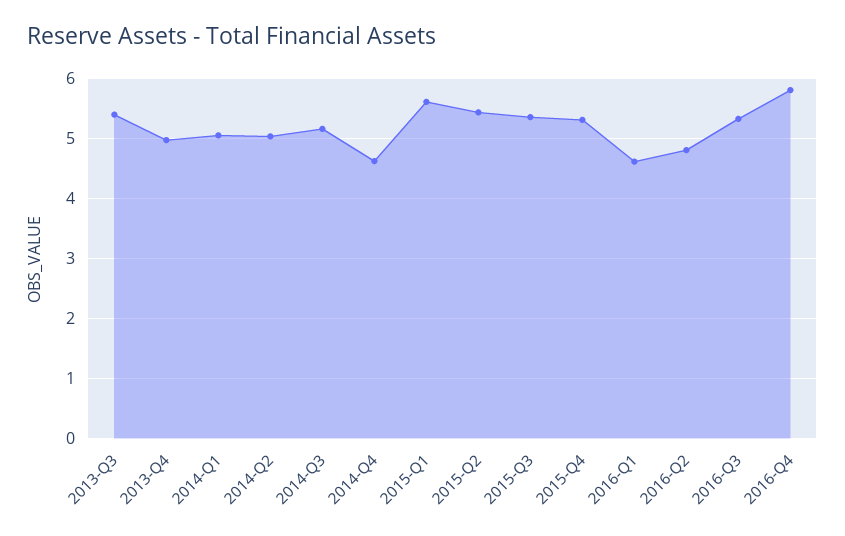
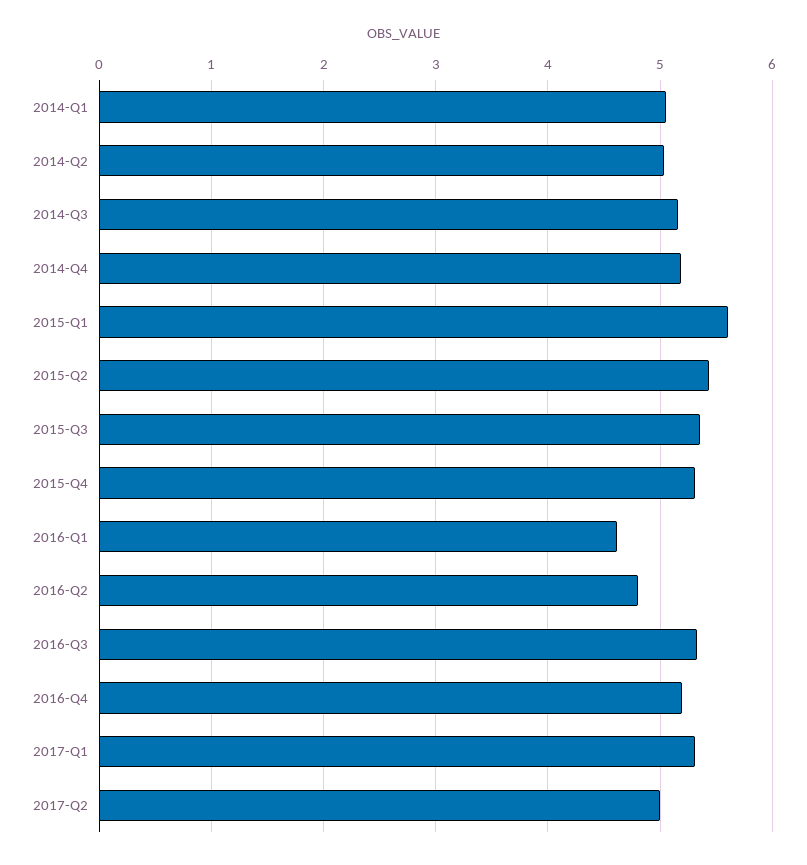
2013-Q3: 5.4 -> none
2013-Q4: 5 -> none
2014-Q4: 4.6 -> 5.2
2016-Q4: 5.8 -> 5.2
2017-Q1: none -> 5.3
2017-Q2: none -> 5

